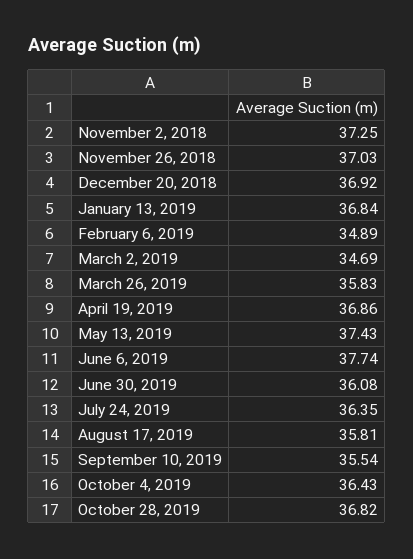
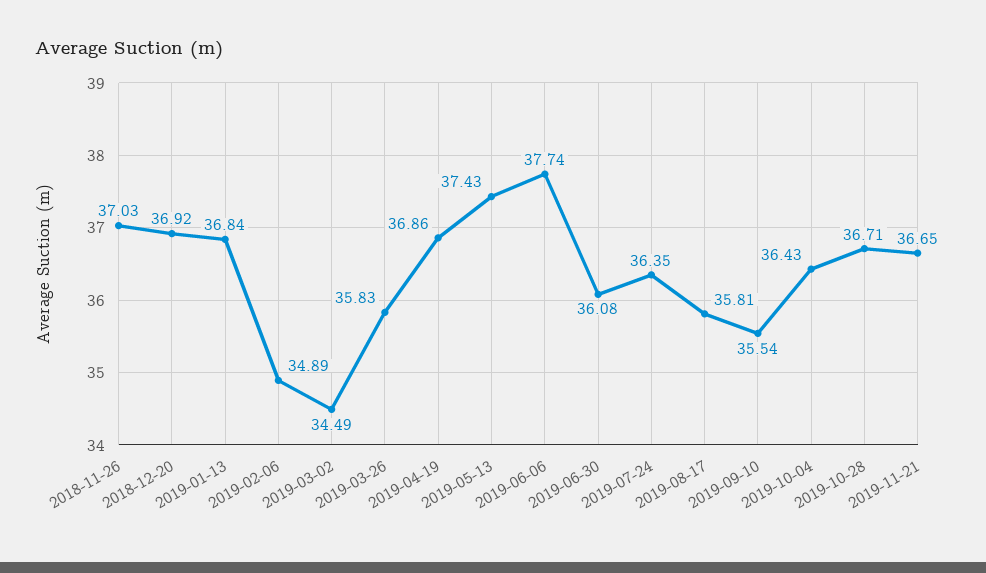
November 2, 2018: 37.25 -> none
March 2, 2019: 34.69 -> 34.49
October 28, 2019: 36.82 -> 36.71
2019-11-21: none -> 36.65

